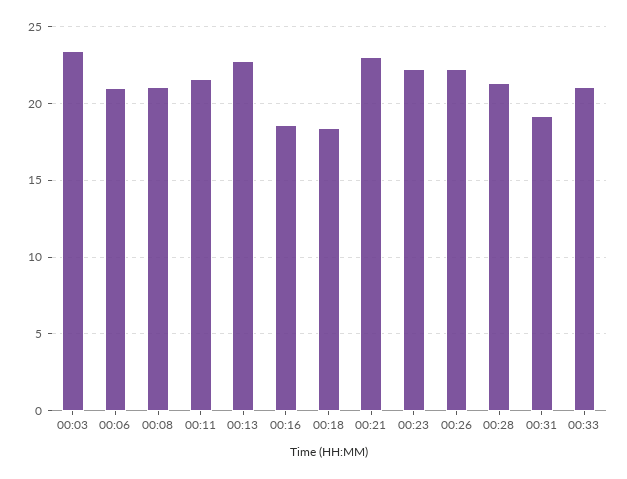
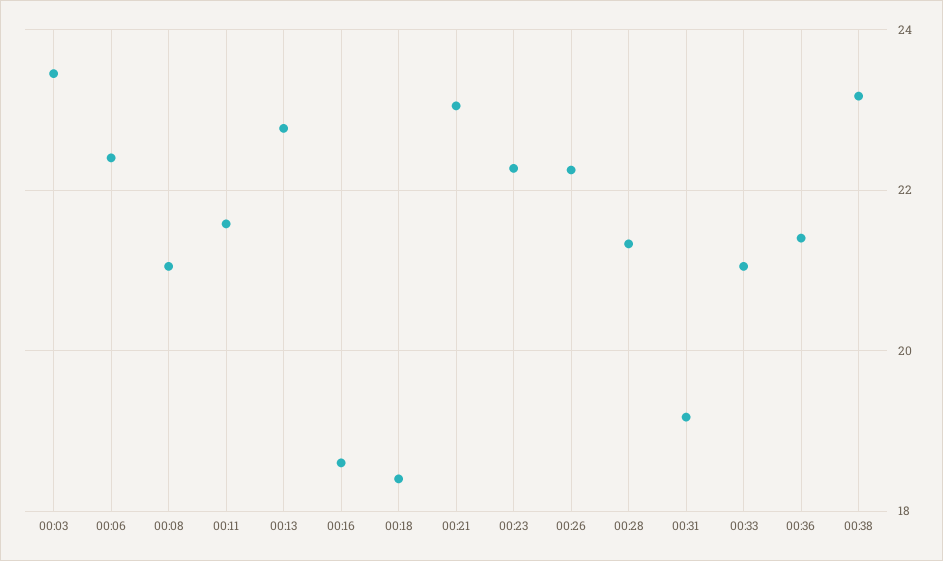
00:06: 21 -> 22.4
00:36: none -> 21.4
00:38: none -> 23.2

